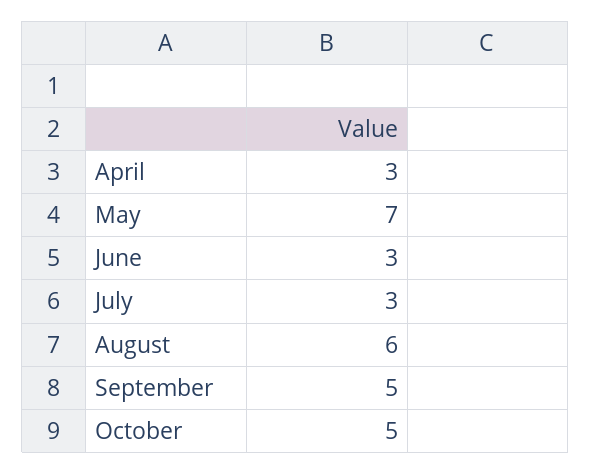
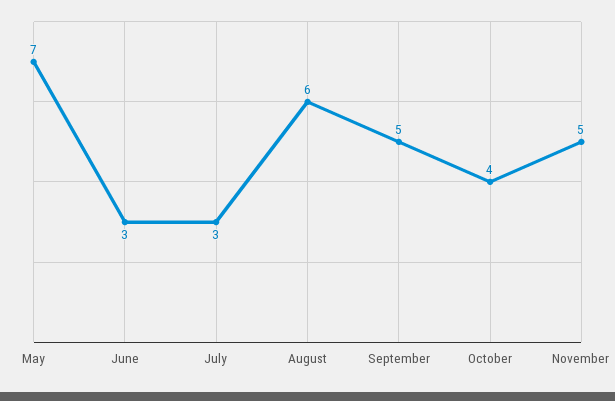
April: 3 -> none
October: 5 -> 4
November: none -> 5

